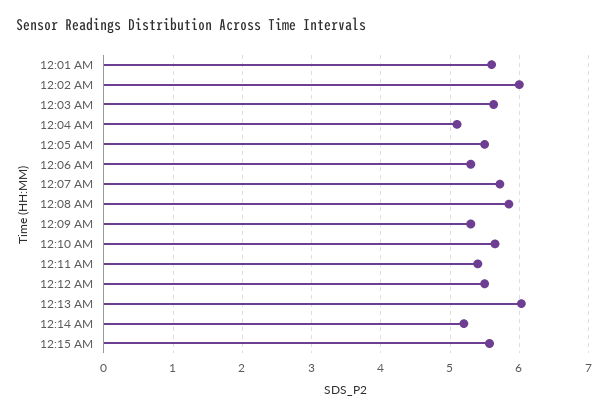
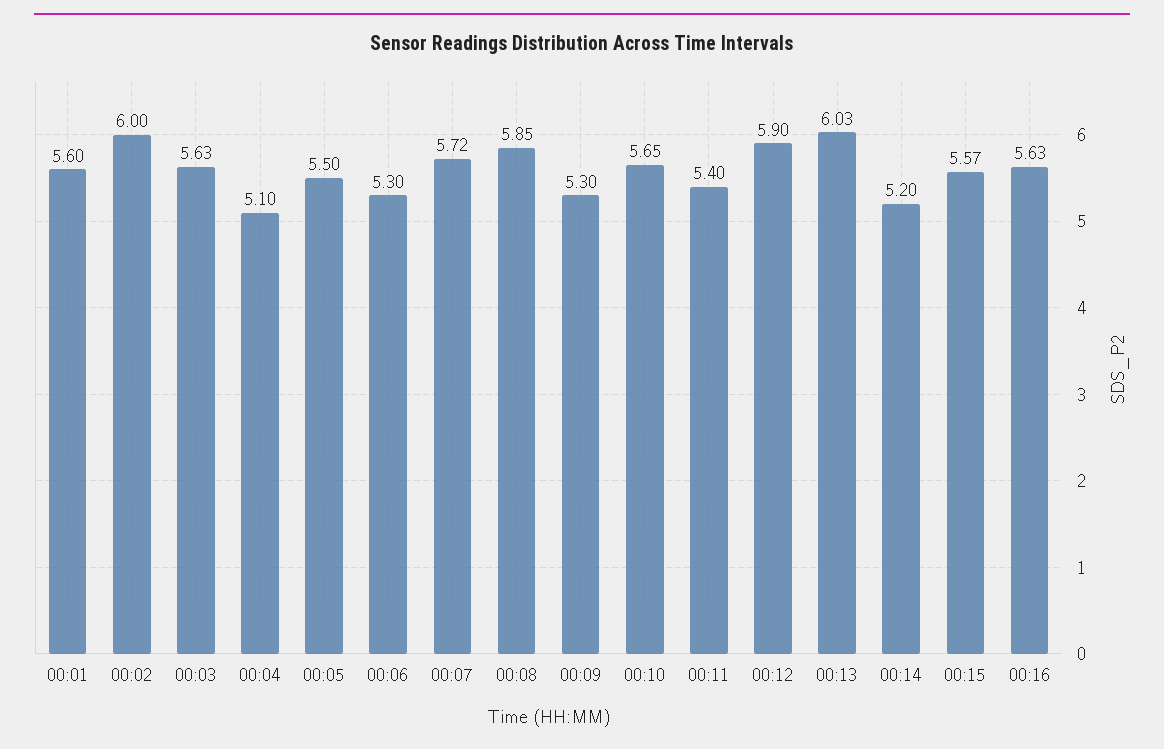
12:12 AM: 5.5 -> 5.9
00:16: none -> 5.63

